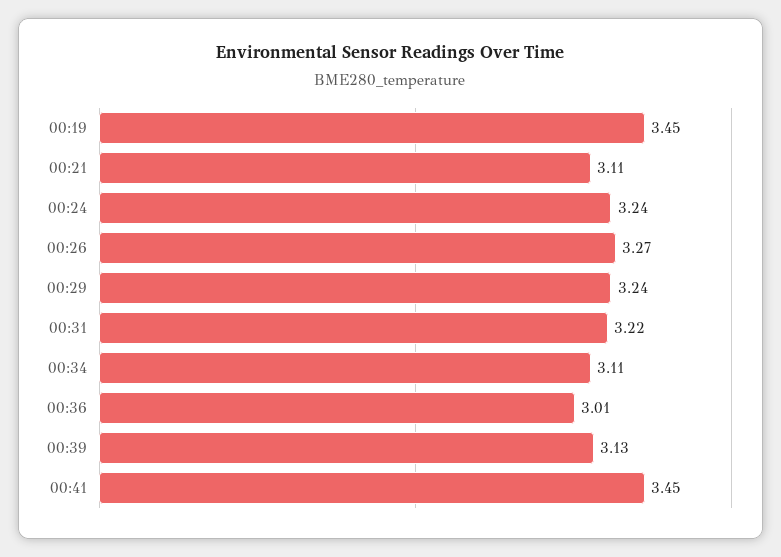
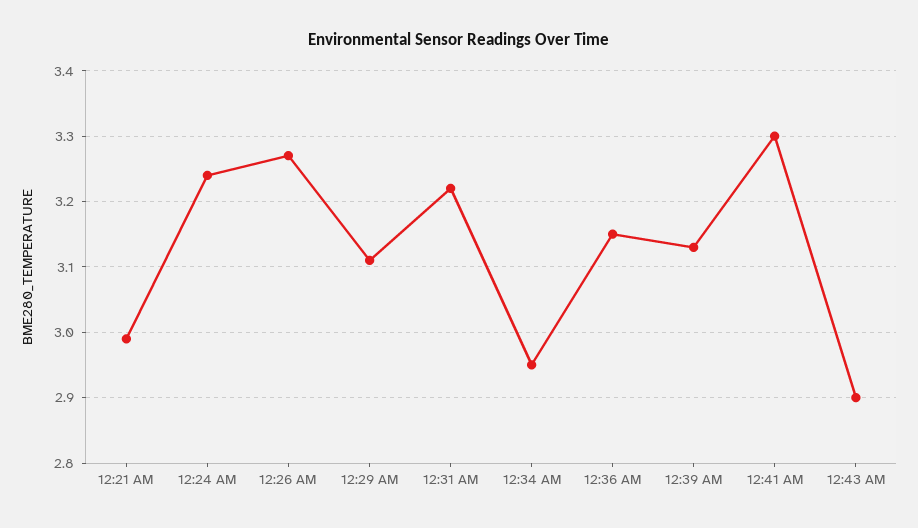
00:19: 3.45 -> none
00:21: 3.11 -> 2.99
00:29: 3.24 -> 3.11
00:34: 3.11 -> 2.95
00:36: 3.01 -> 3.15
00:41: 3.45 -> 3.3
12:43 AM: none -> 2.9

